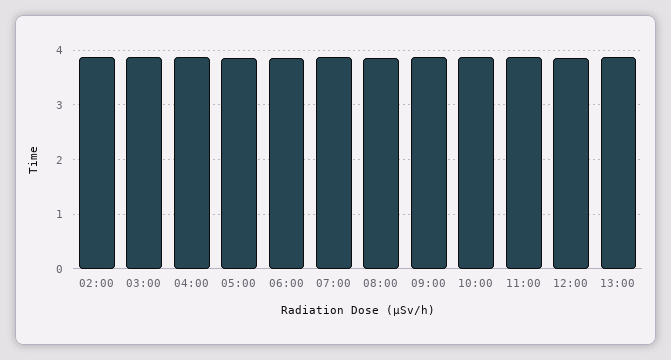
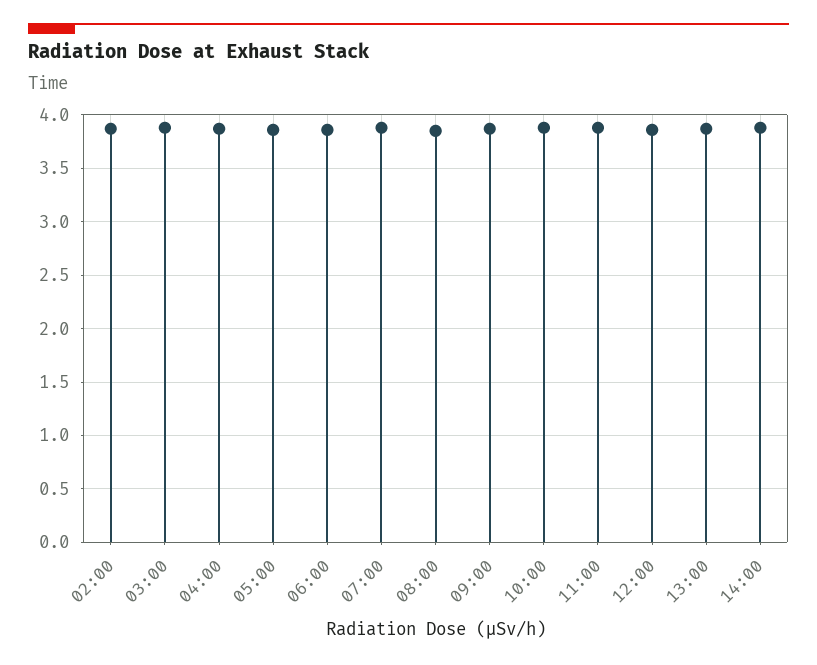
14:00: none -> 3.9

